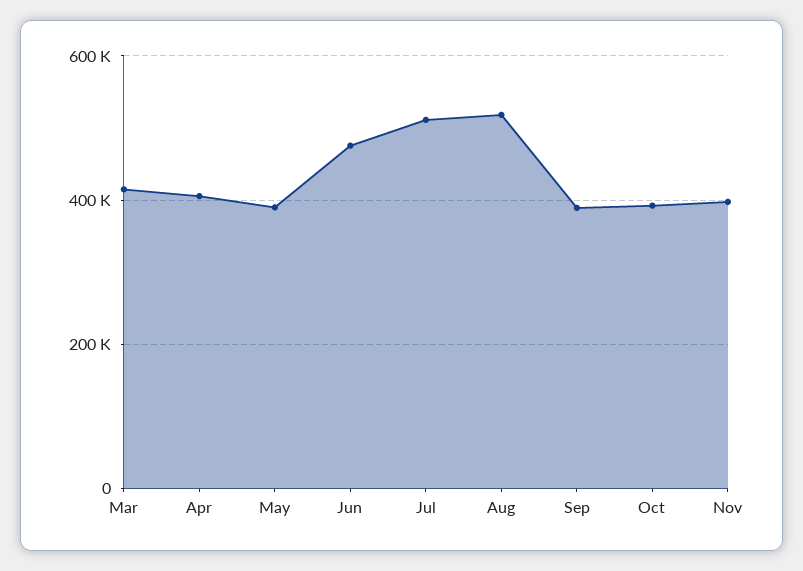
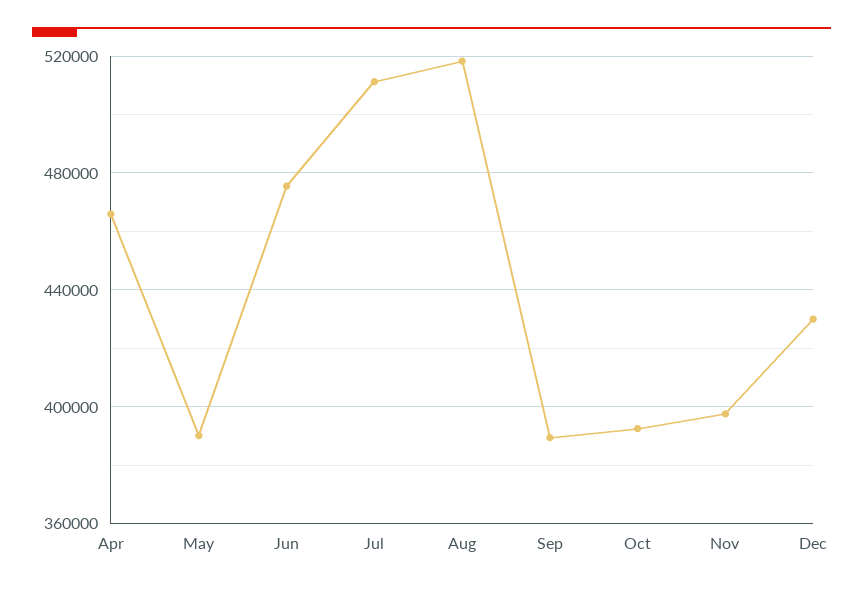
Mar: 420000 -> none
Apr: 400000 -> 465000
Dec: none -> 430000

